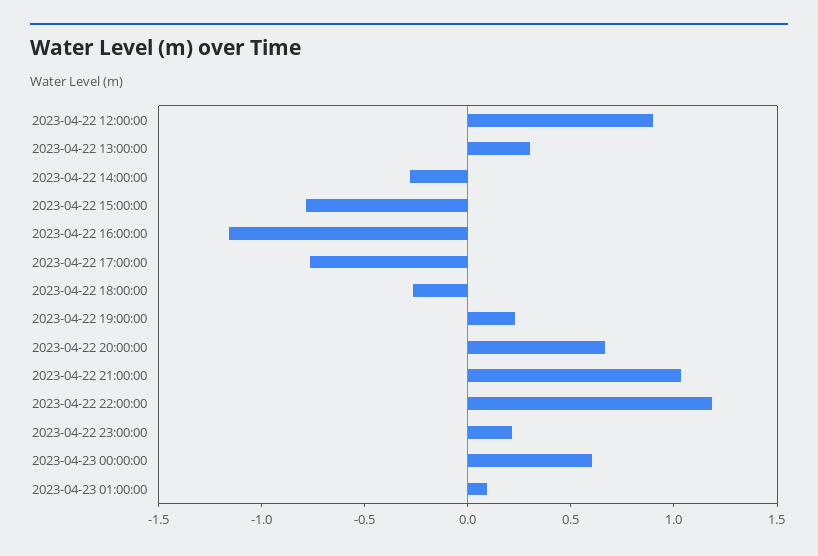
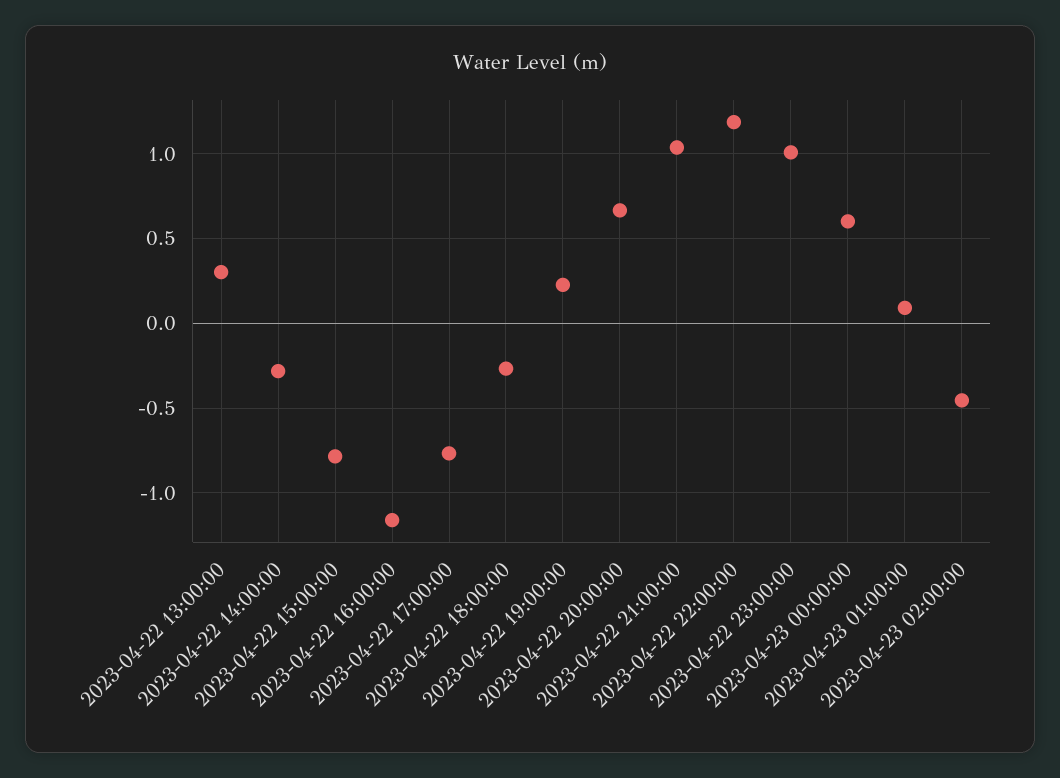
2023-04-22 12:00:00: 0.9 -> none
2023-04-22 23:00:00: 0.2 -> 1
2023-04-23 02:00:00: none -> -0.45

